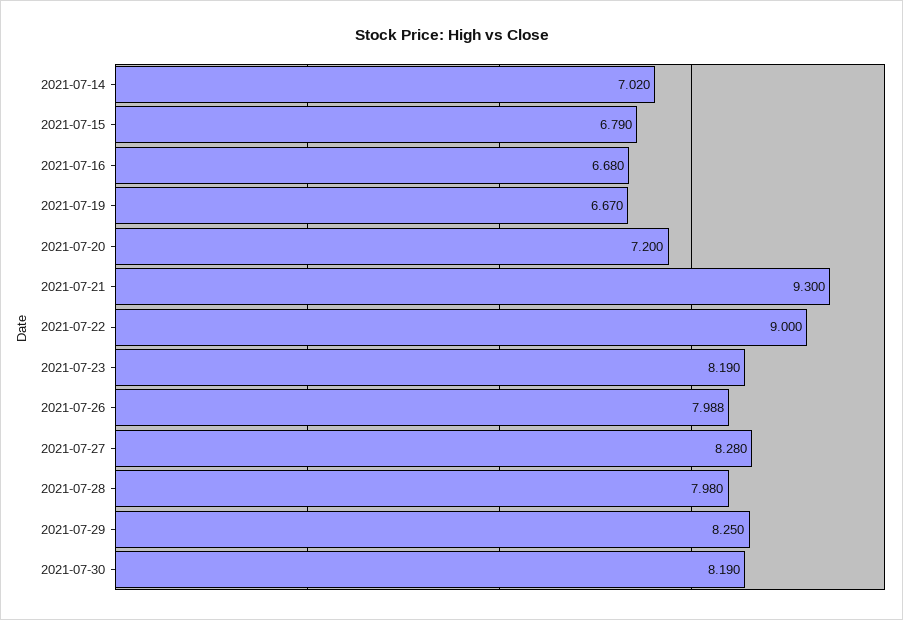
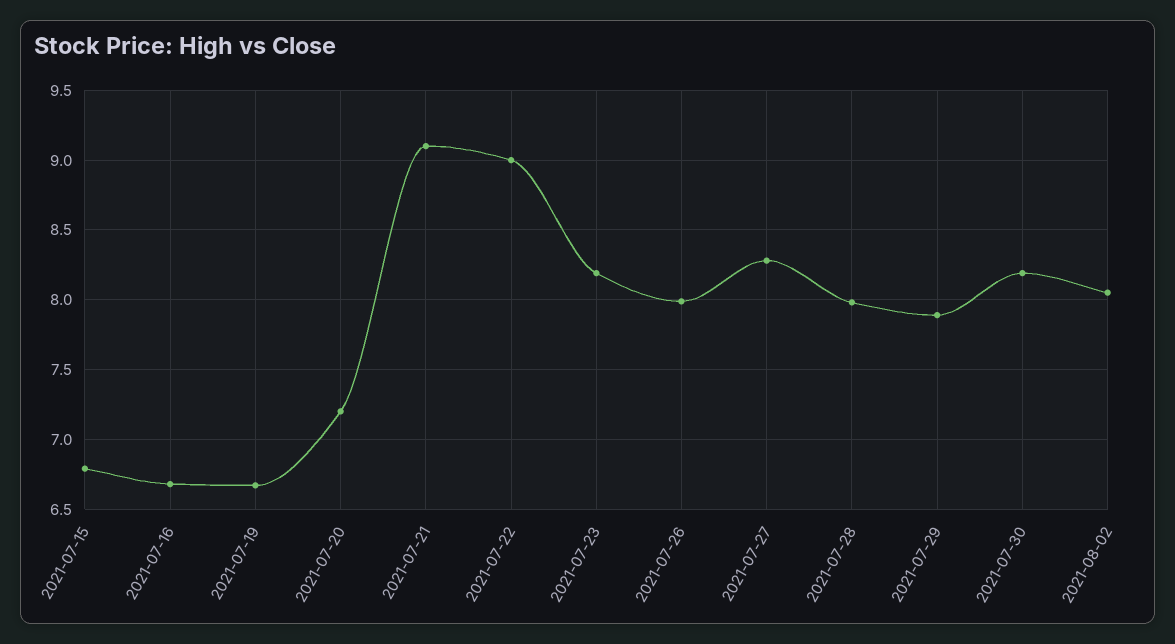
2021-07-14: 7.02 -> none
2021-07-21: 9.3 -> 9.1
2021-07-29: 8.25 -> 7.9
2021-08-02: none -> 8.05

